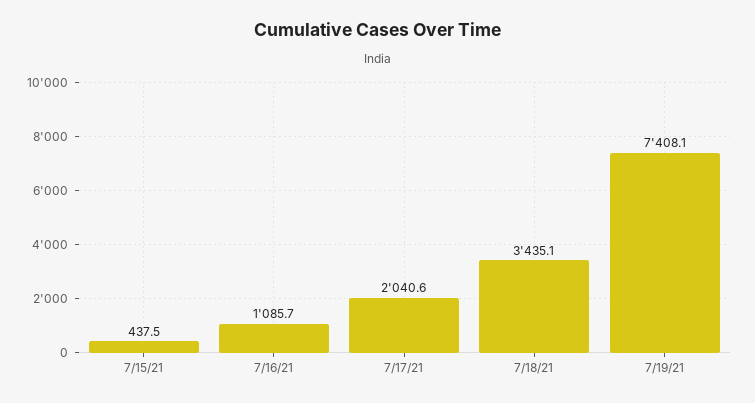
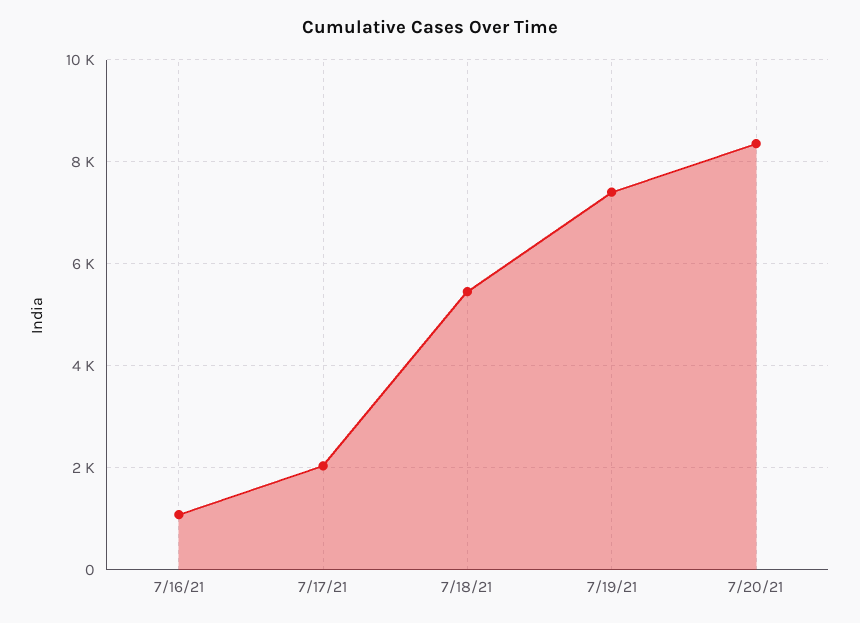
7/15/21: 437.5 -> none
7/18/21: 3435.1 -> 5400
7/20/21: none -> 8400

